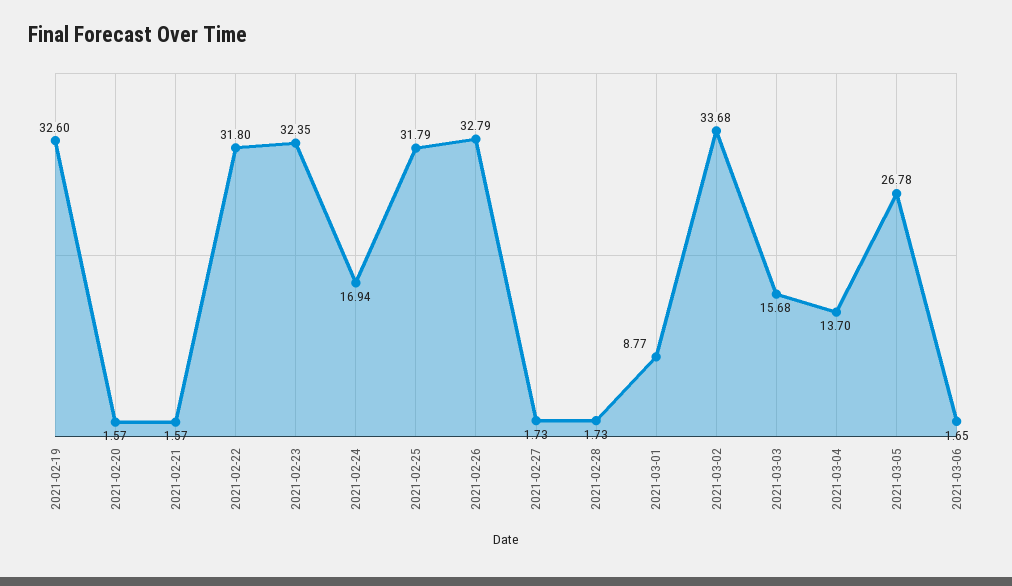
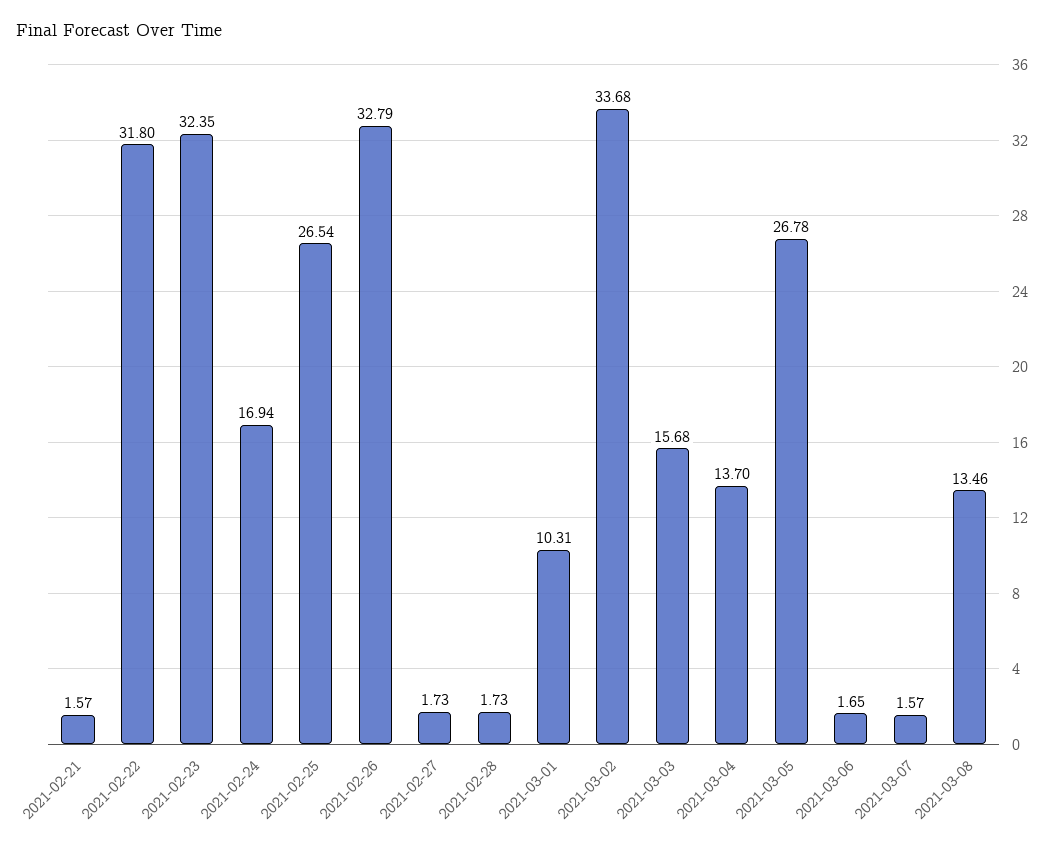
2021-02-19: 32.6 -> none
2021-02-20: 1.57 -> none
2021-02-25: 31.79 -> 26.54
2021-03-01: 8.77 -> 10.31
2021-03-07: none -> 1.57
2021-03-08: none -> 13.46

